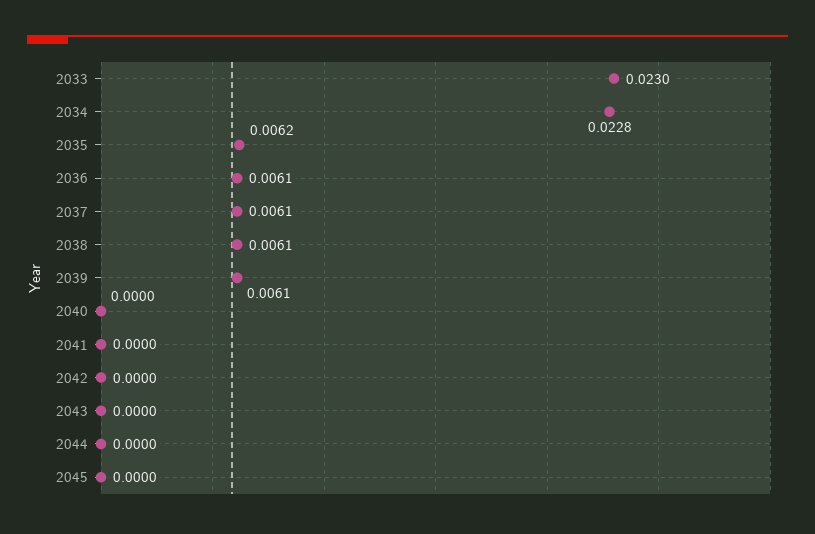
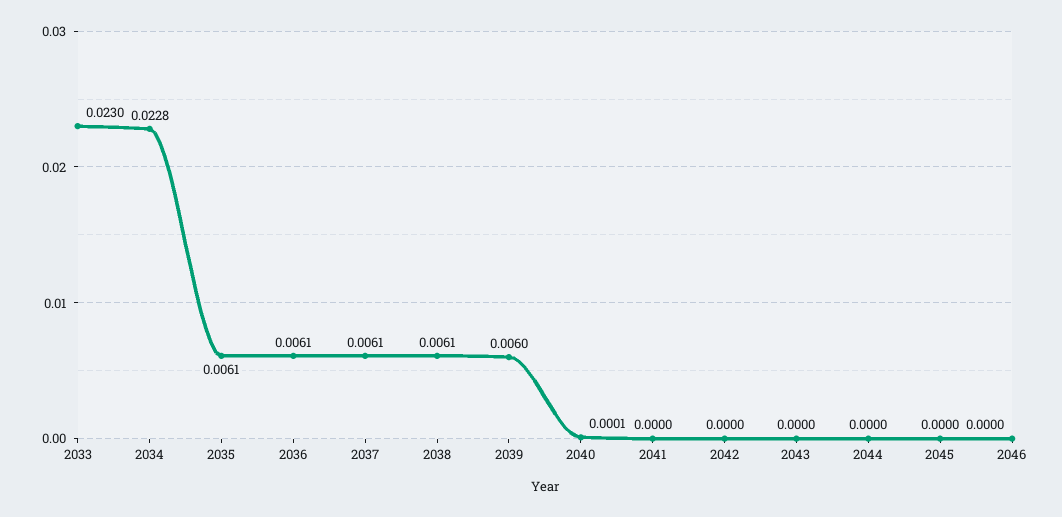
2035: 0.0062 -> 0.0061
2039: 0.0061 -> 0.006
2040: 0 -> 0.0001
2046: none -> 0

